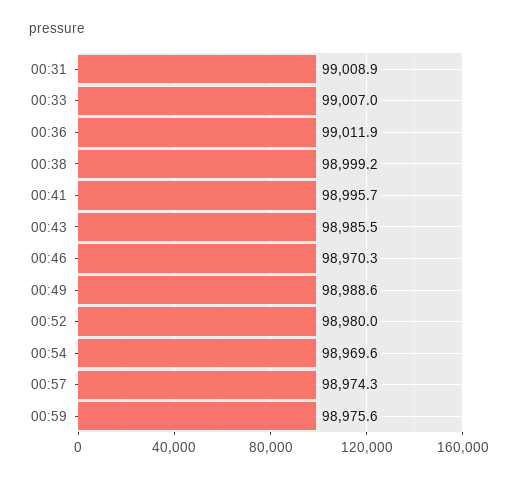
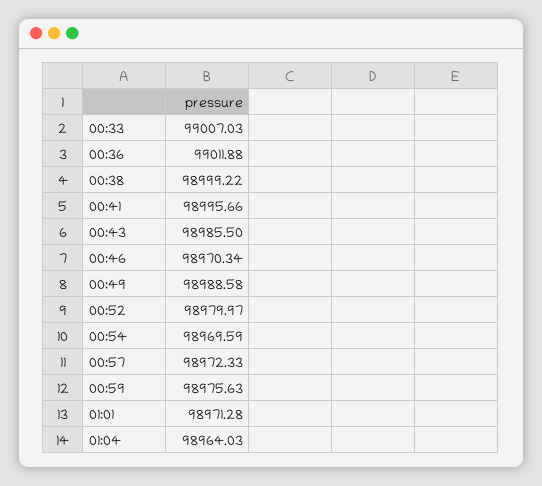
00:31: 99008.9 -> none
00:57: 98974.3 -> 98972.33
01:01: none -> 98971.28
01:04: none -> 98964.03

